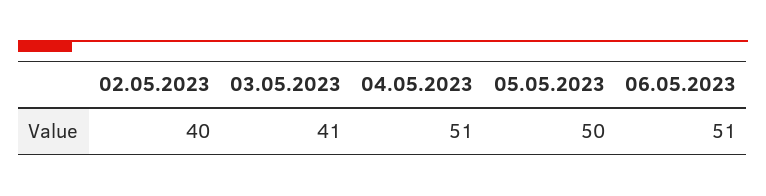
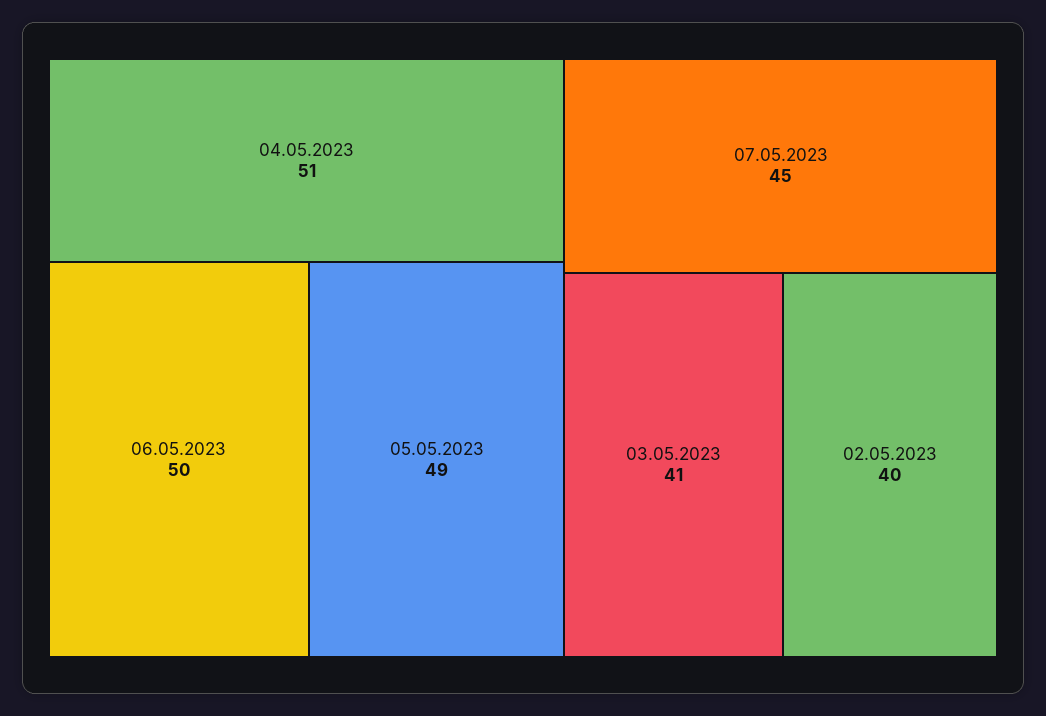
05.05.2023: 50 -> 49
06.05.2023: 51 -> 50
07.05.2023: none -> 45

